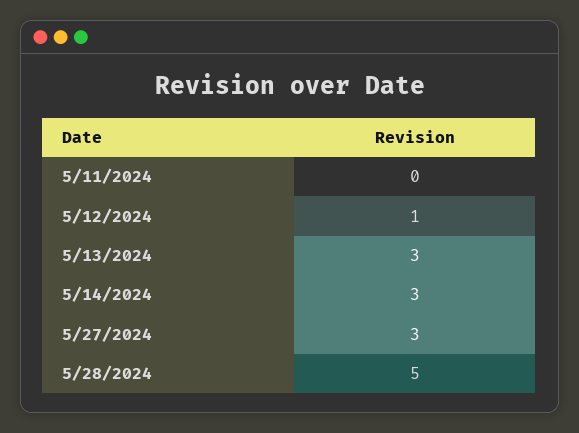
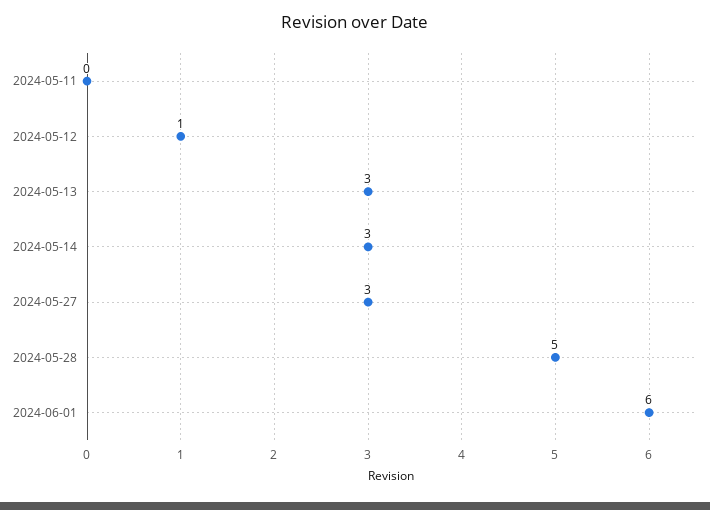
2024-06-01: none -> 6

